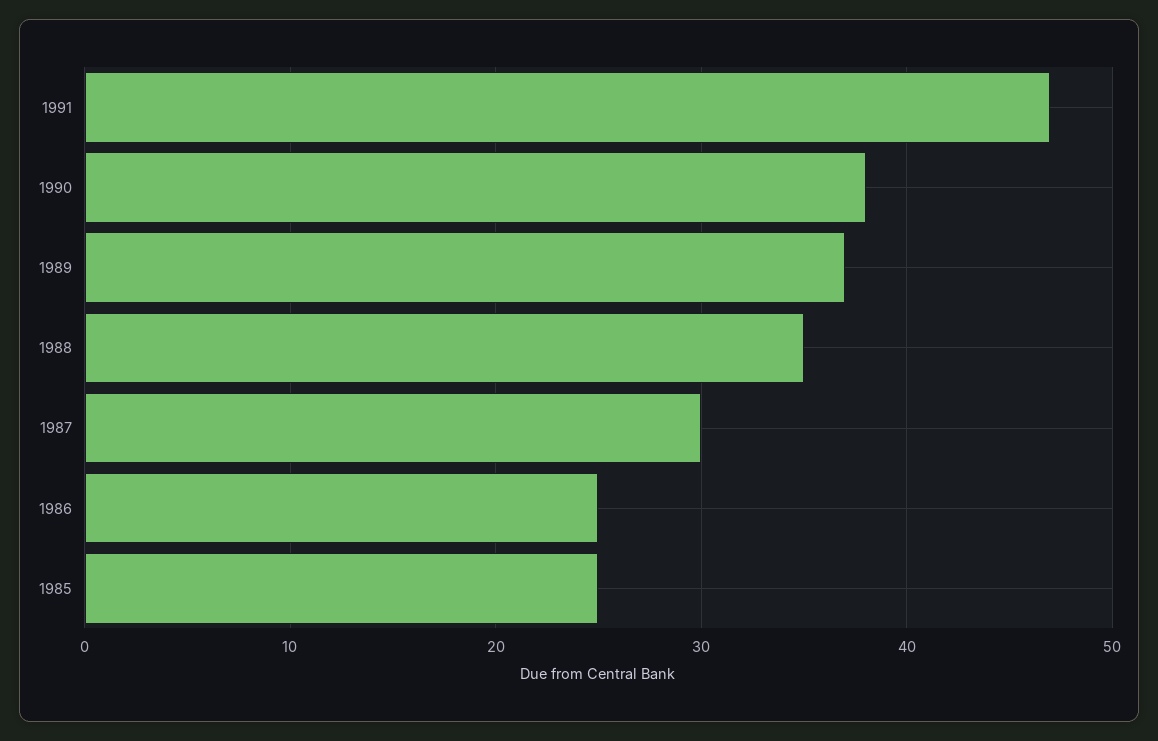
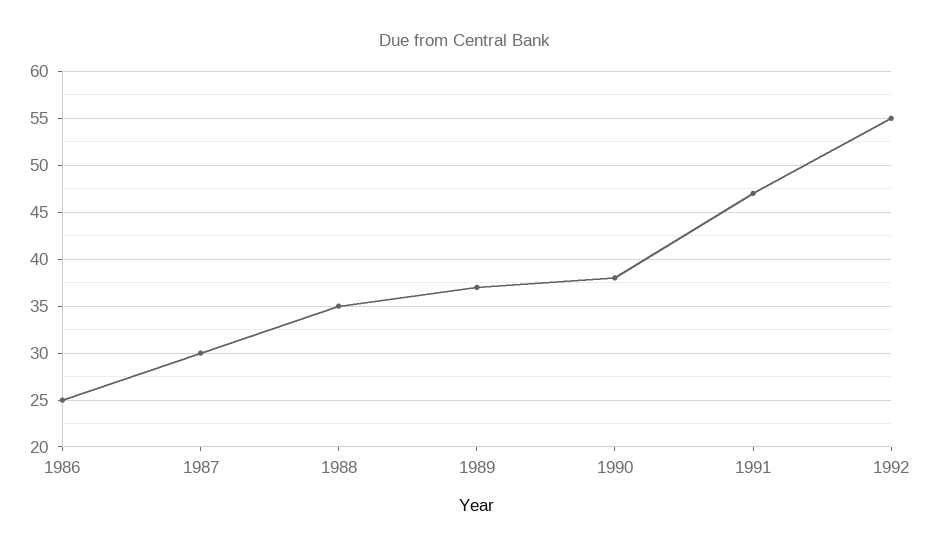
1985: 25 -> none
1992: none -> 55

